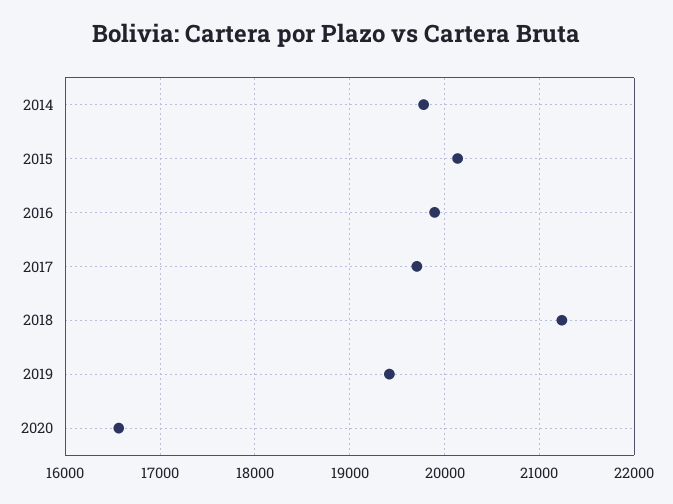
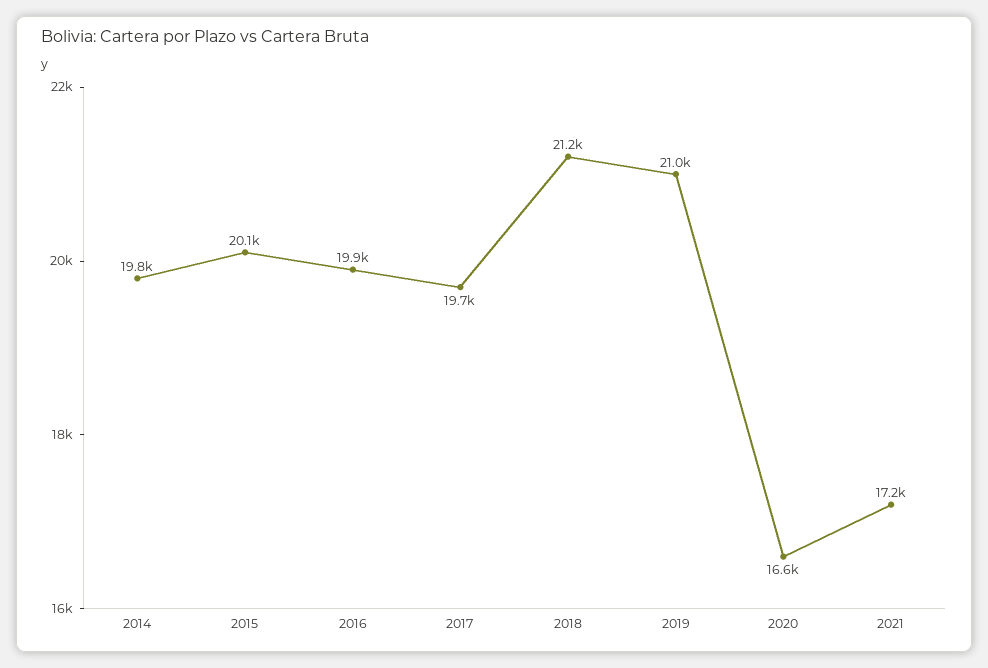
2019: 19400 -> 21000
2021: none -> 17200

